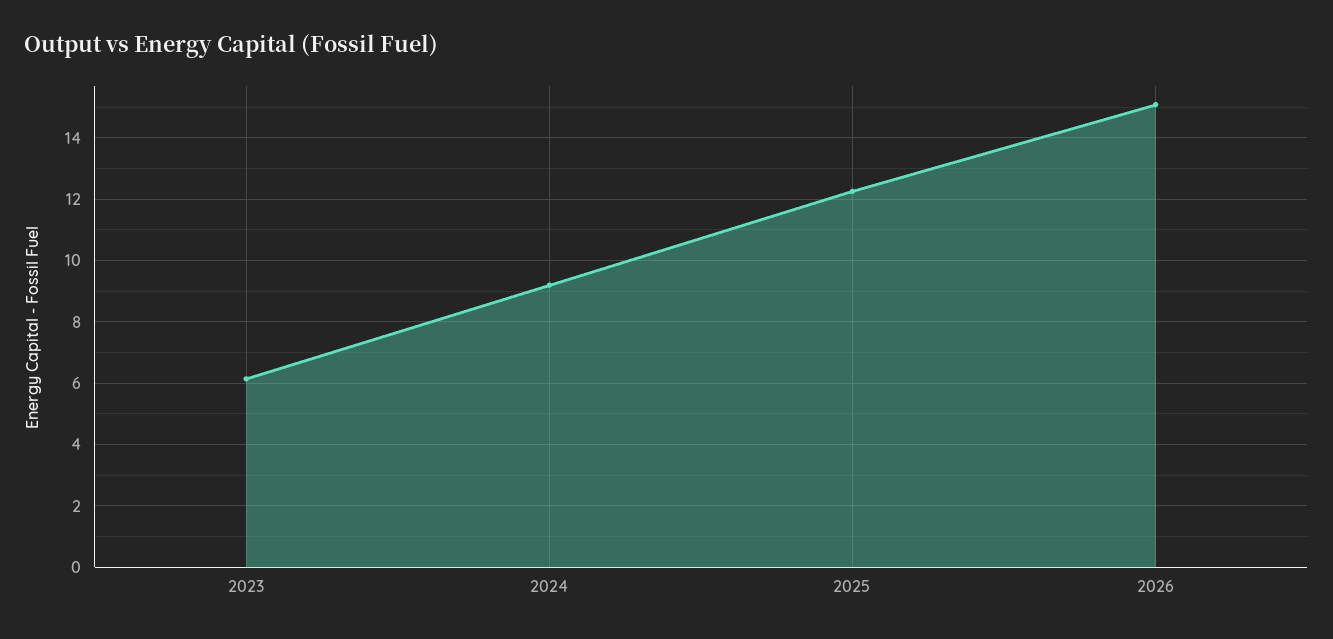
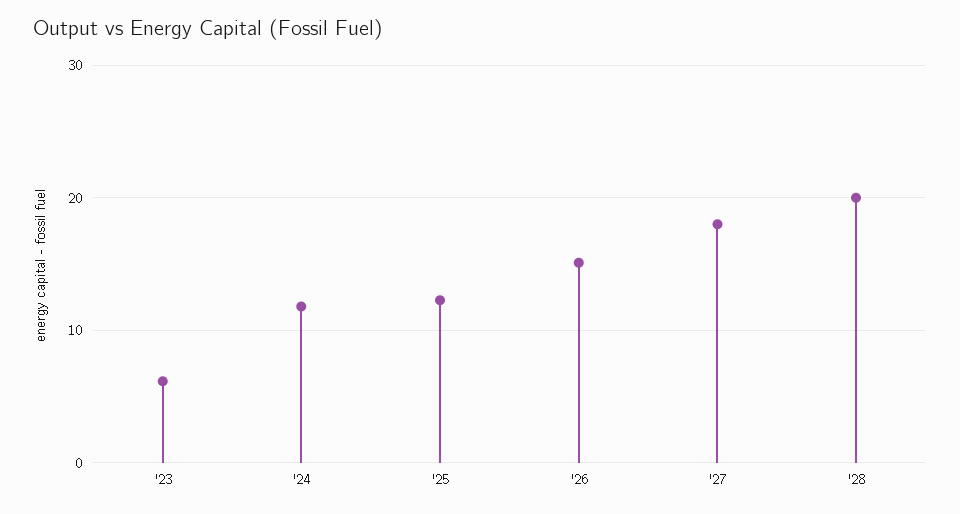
2024: 9.2 -> 12
'27: none -> 18
'28: none -> 20

